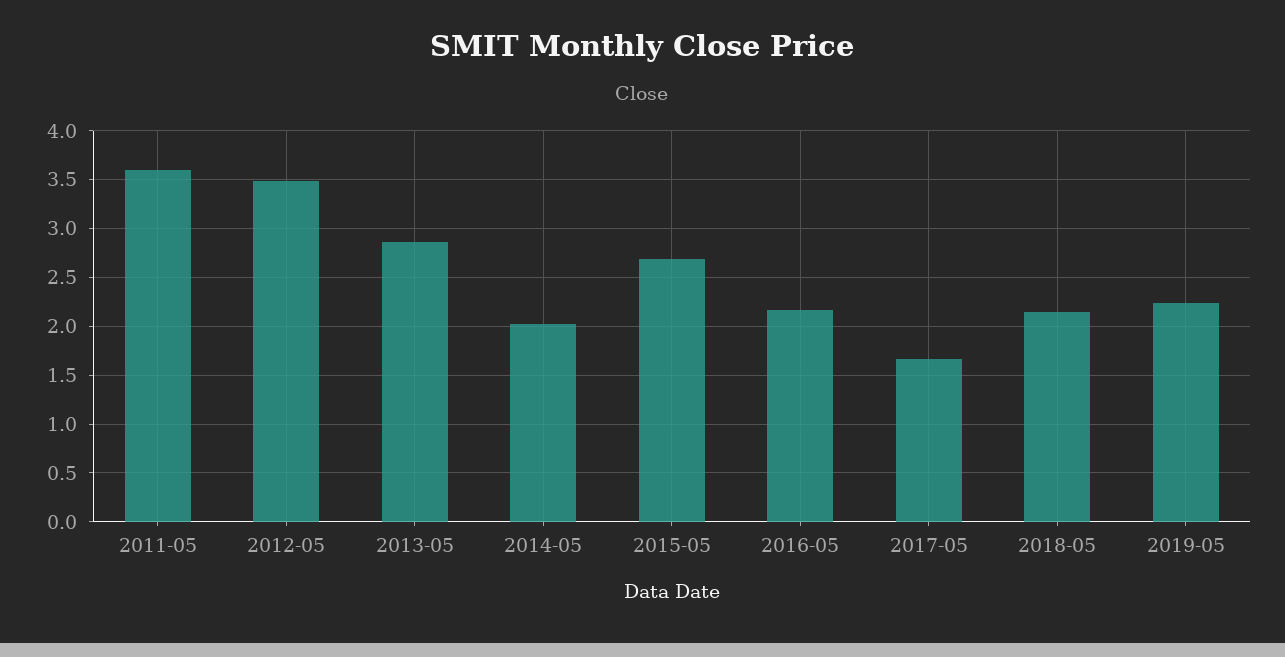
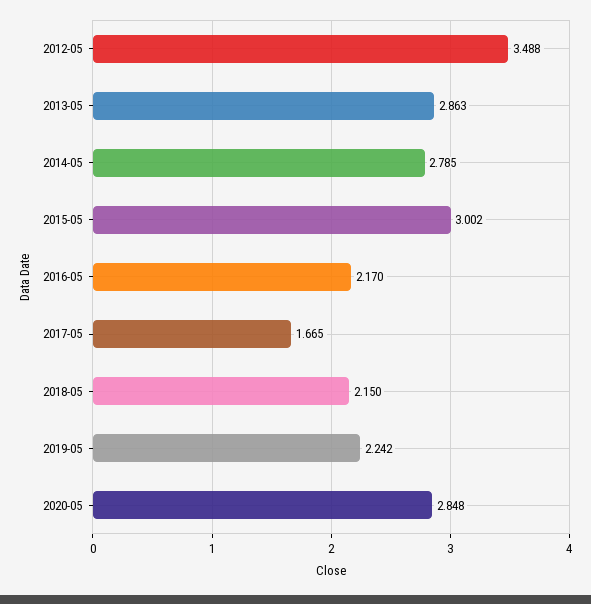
2011-05: 3.6 -> none
2014-05: 2 -> 2.785
2015-05: 2.7 -> 3.002
2020-05: none -> 2.848

